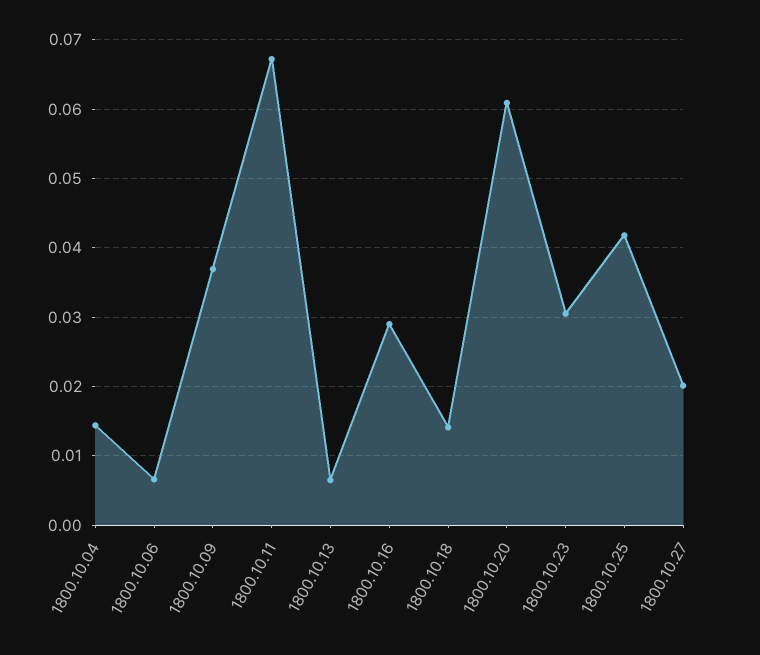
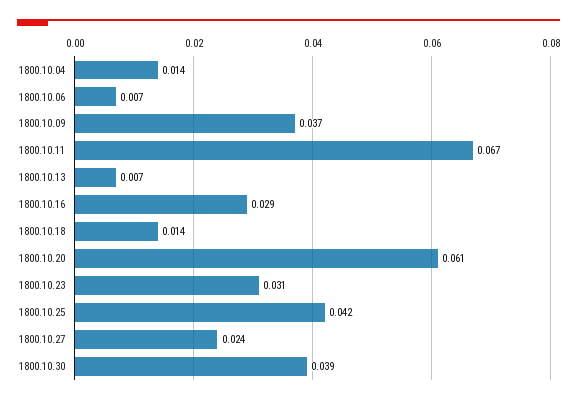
1800.10.27: 0.02 -> 0.024
1800.10.30: none -> 0.039

